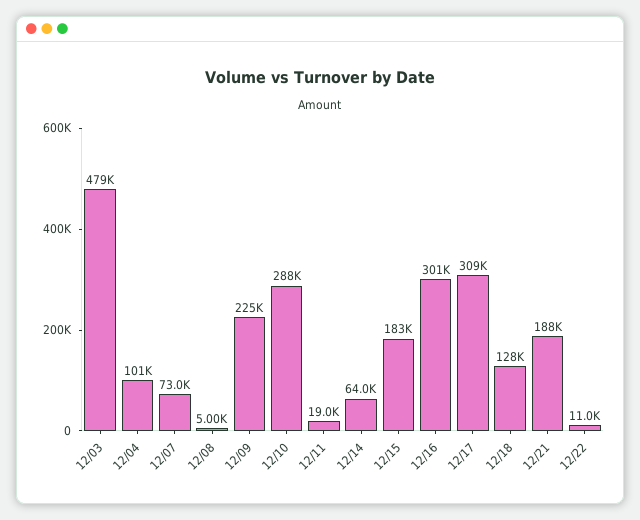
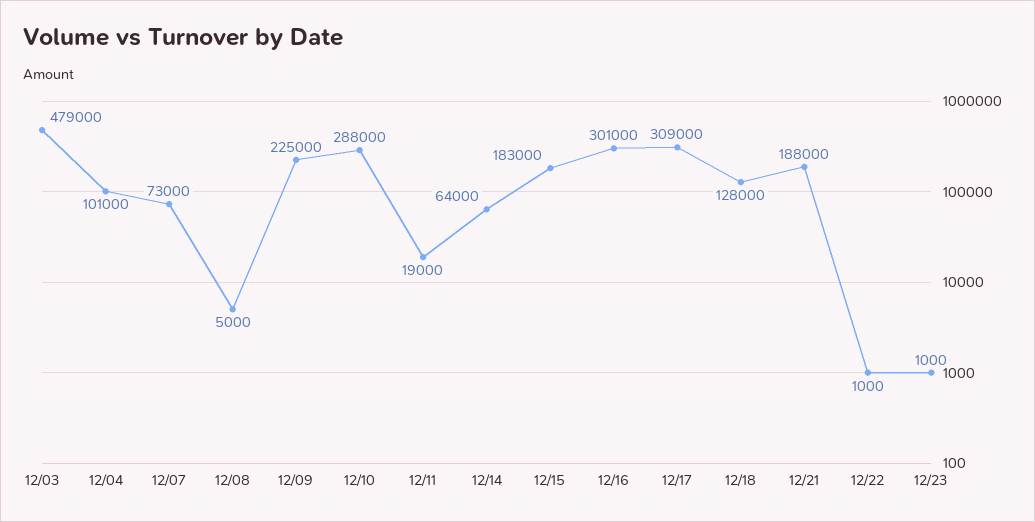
12/22: 11000 -> 1000
12/23: none -> 1000

